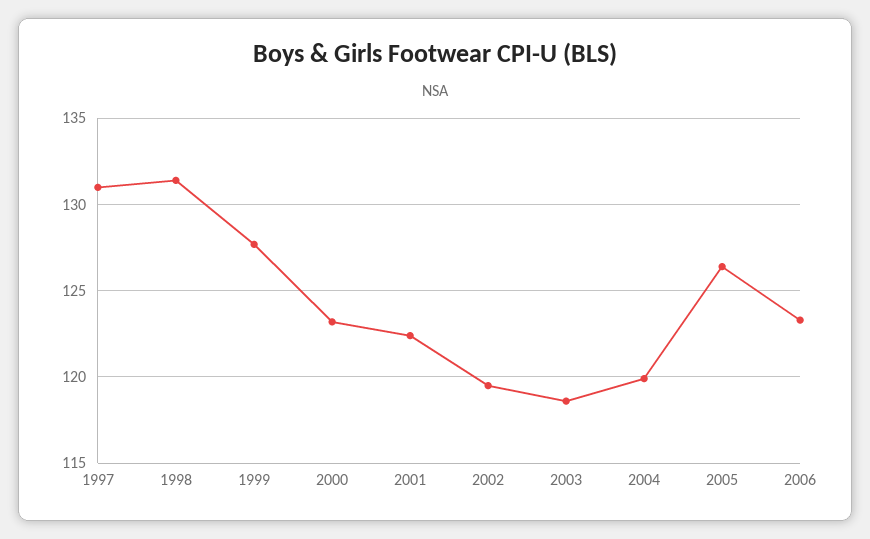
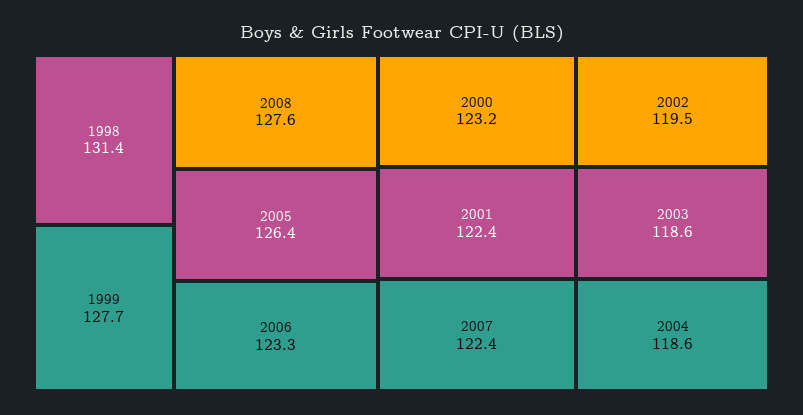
1997: 131 -> none
2004: 120 -> 118.6
2008: none -> 127.6
2007: none -> 122.4

